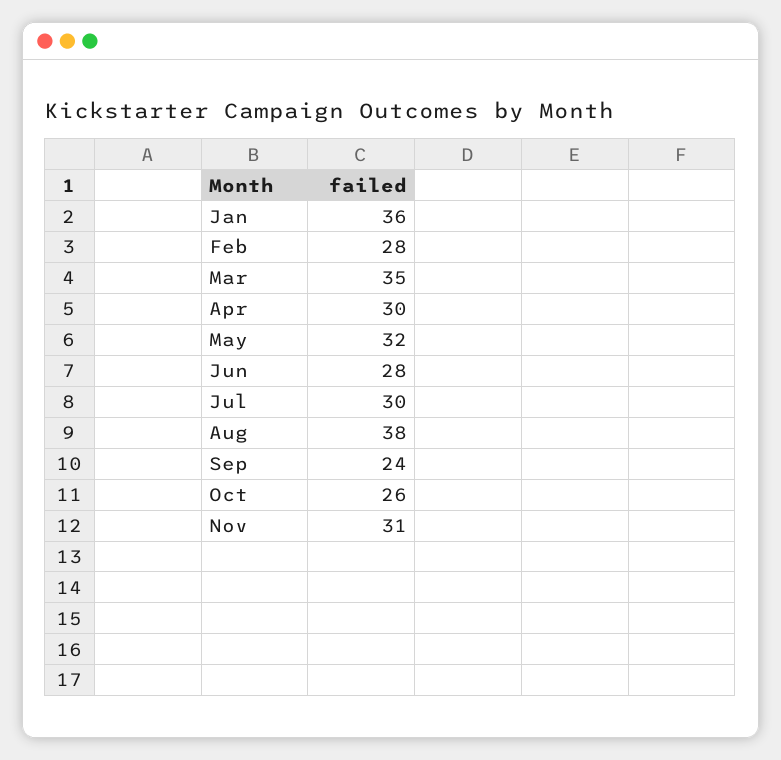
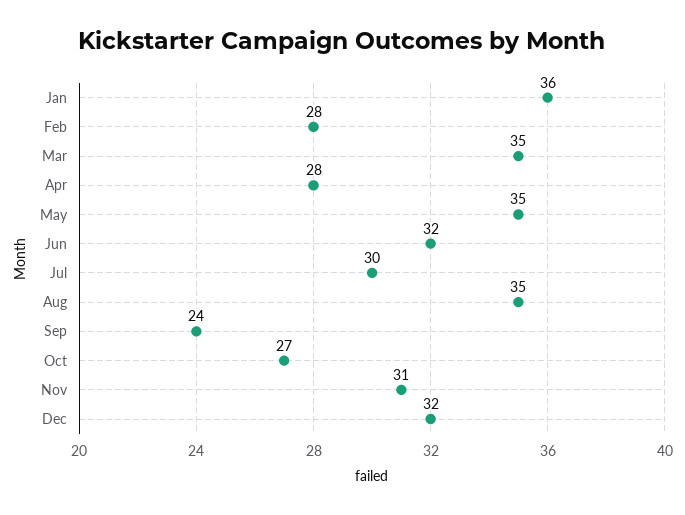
Apr: 30 -> 28
May: 32 -> 35
Jun: 28 -> 32
Aug: 38 -> 35
Oct: 26 -> 27
Dec: none -> 32

